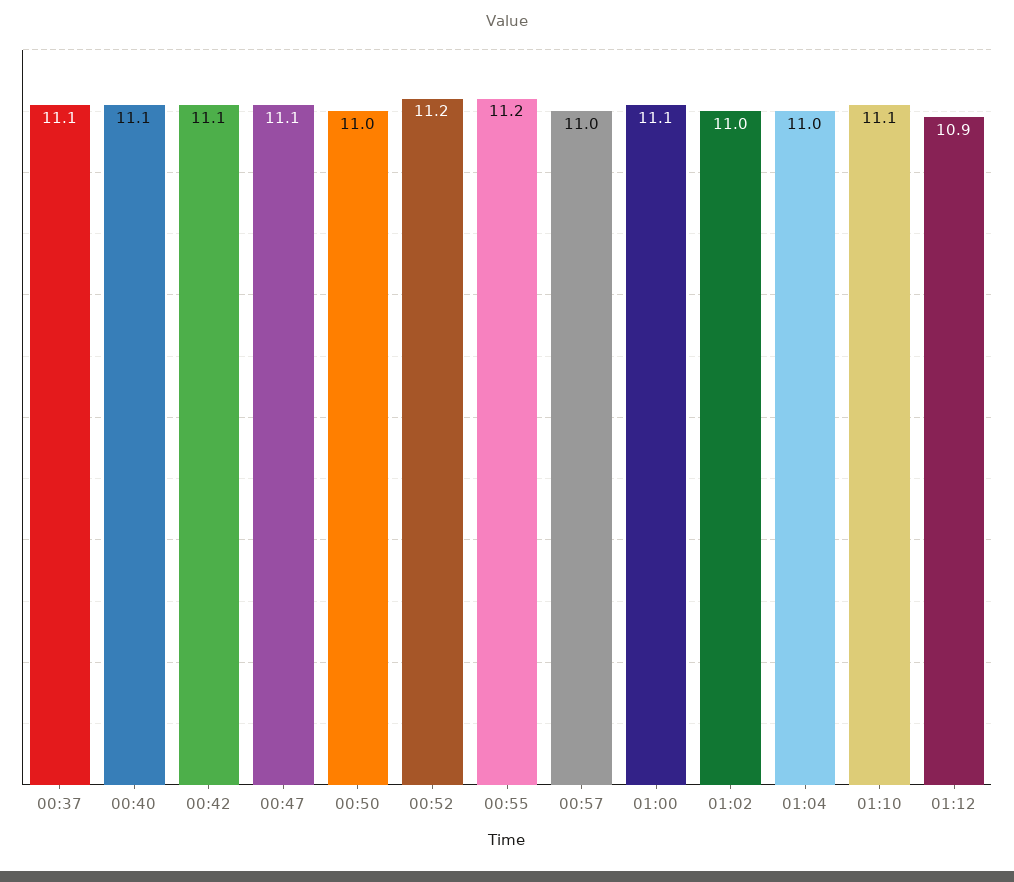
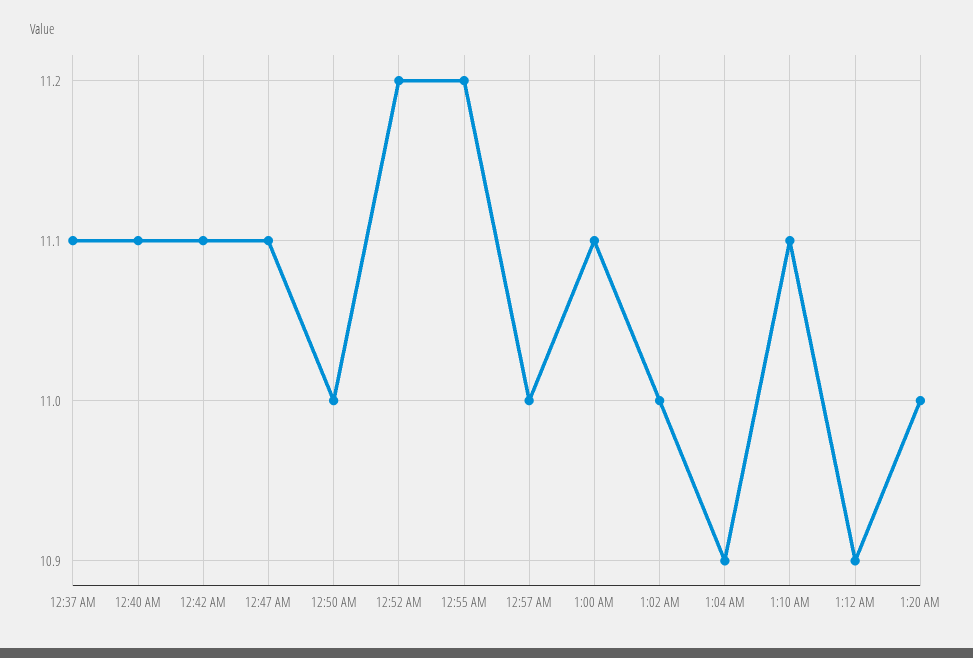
01:04: 11 -> 10.9
1:20 AM: none -> 11

